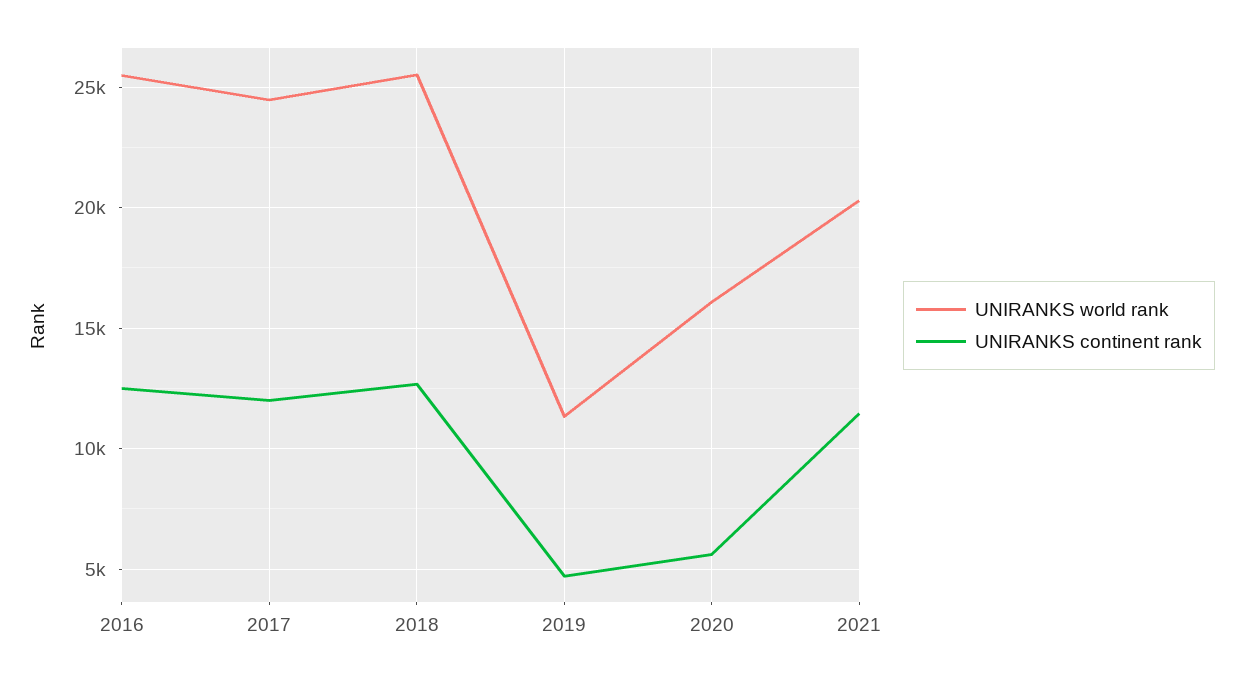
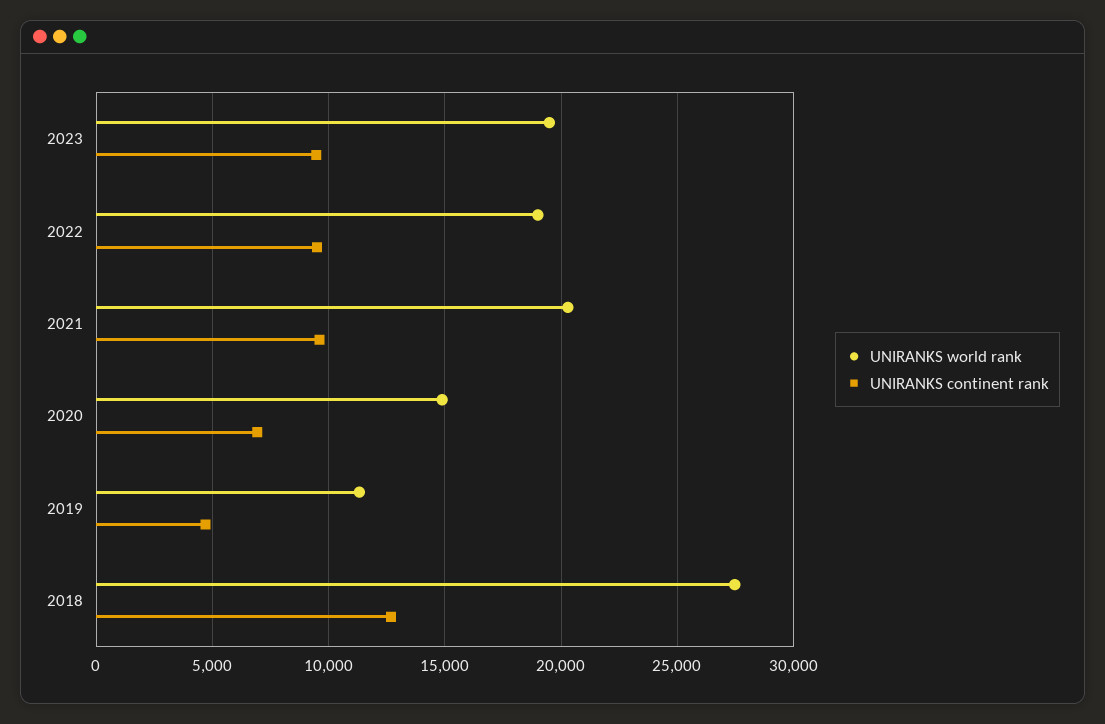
UNIRANKS world rank, 2016: 25500 -> none
UNIRANKS continent rank, 2016: 12500 -> none
UNIRANKS world rank, 2017: 24500 -> none
UNIRANKS continent rank, 2017: 12000 -> none
UNIRANKS world rank, 2018: 25500 -> 27500
UNIRANKS world rank, 2020: 16000 -> 15000
UNIRANKS continent rank, 2020: 5500 -> 7000
UNIRANKS continent rank, 2021: 11500 -> 9500
UNIRANKS world rank, 2023: none -> 19500
UNIRANKS continent rank, 2023: none -> 9500
UNIRANKS world rank, 2022: none -> 19000
UNIRANKS continent rank, 2022: none -> 9500

